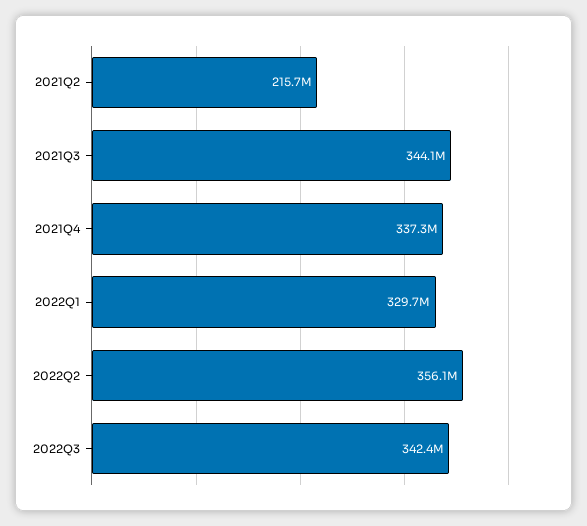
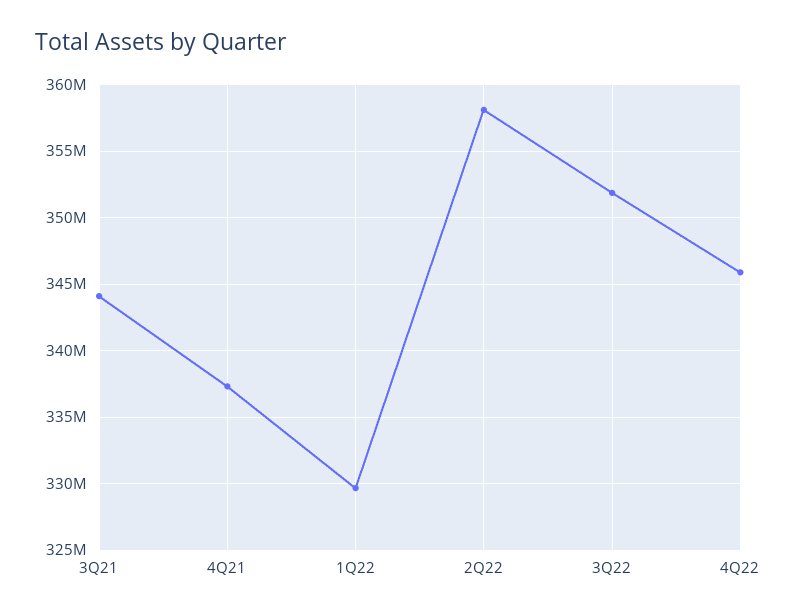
2021Q2: 215700000 -> none
2022Q2: 356100000 -> 358000000
2022Q3: 342400000 -> 352000000
4Q22: none -> 346000000

